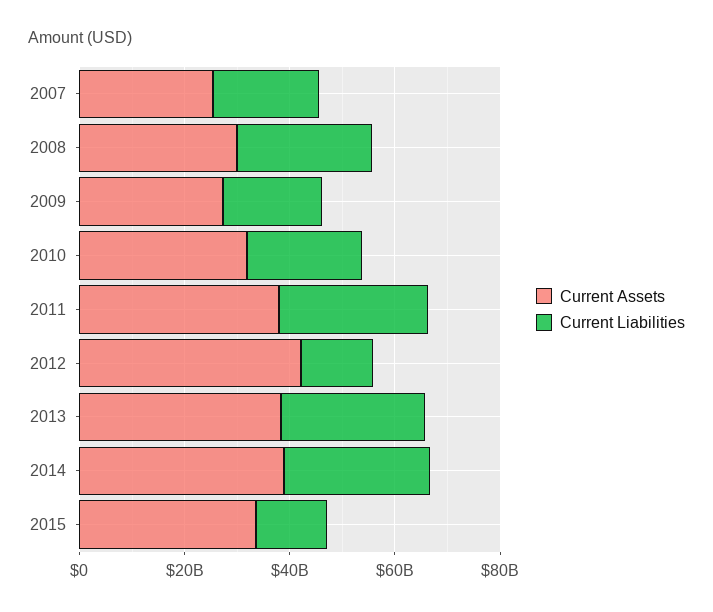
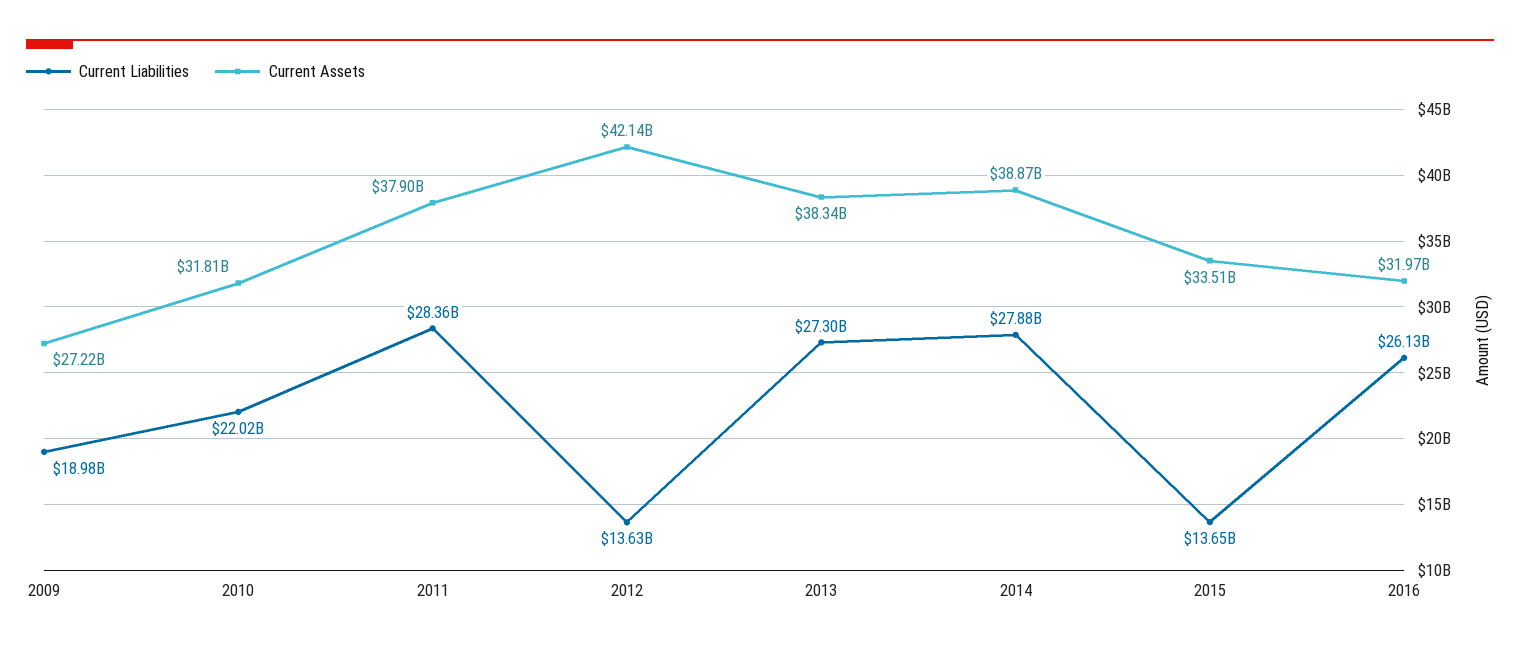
Current Assets, 2007: 25000000000 -> none
Current Liabilities, 2007: 20000000000 -> none
Current Assets, 2008: 30000000000 -> none
Current Liabilities, 2008: 25000000000 -> none
Current Liabilities, 2016: none -> 26130000000
Current Assets, 2016: none -> 31970000000

